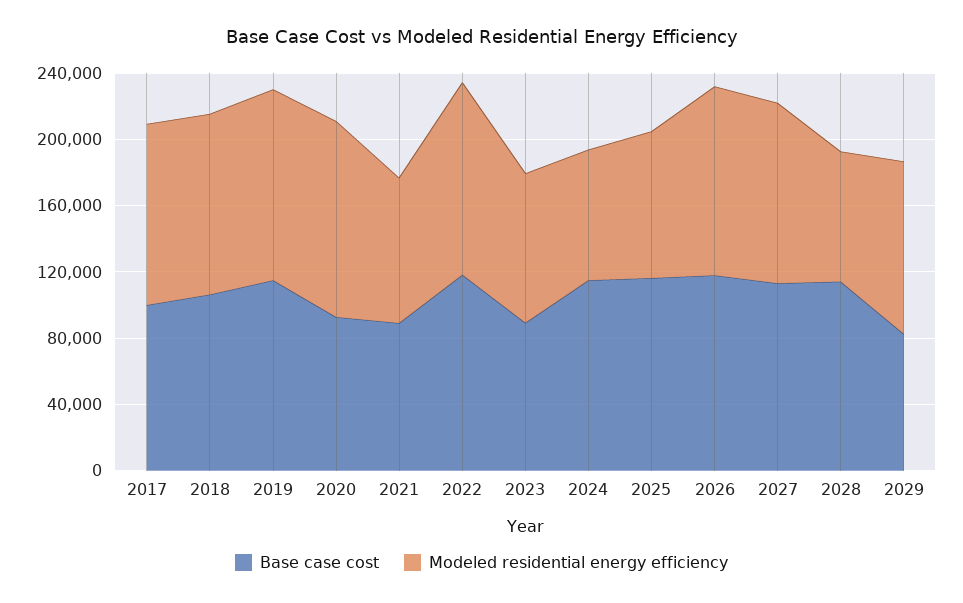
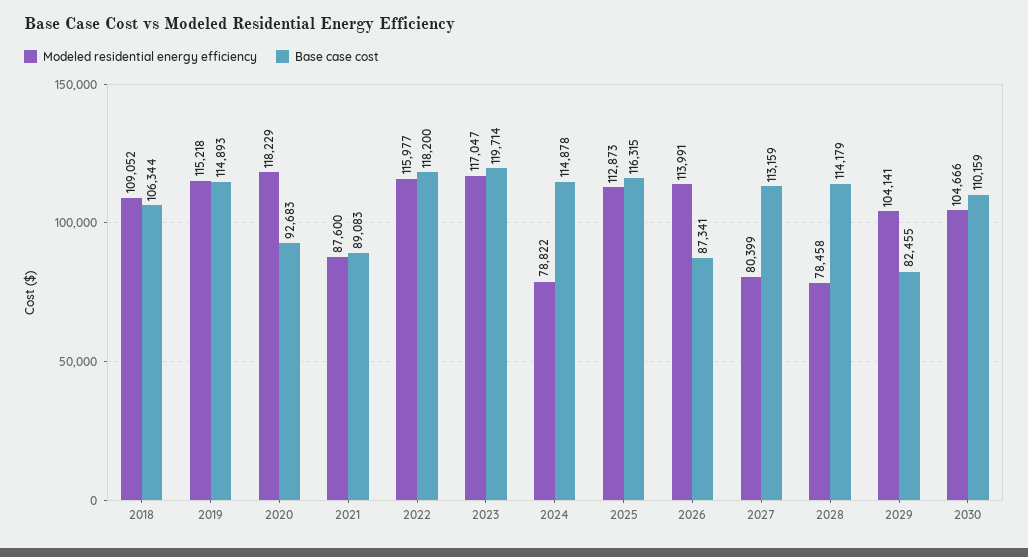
Base case cost, 2017: 100000 -> none
Modeled residential energy efficiency, 2017: 110000 -> none
Base case cost, 2023: 90000 -> 119714
Modeled residential energy efficiency, 2023: 90000 -> 117047
Modeled residential energy efficiency, 2025: 90000 -> 112873
Base case cost, 2026: 120000 -> 87341
Modeled residential energy efficiency, 2027: 110000 -> 80399
Modeled residential energy efficiency, 2030: none -> 104666
Base case cost, 2030: none -> 110159

